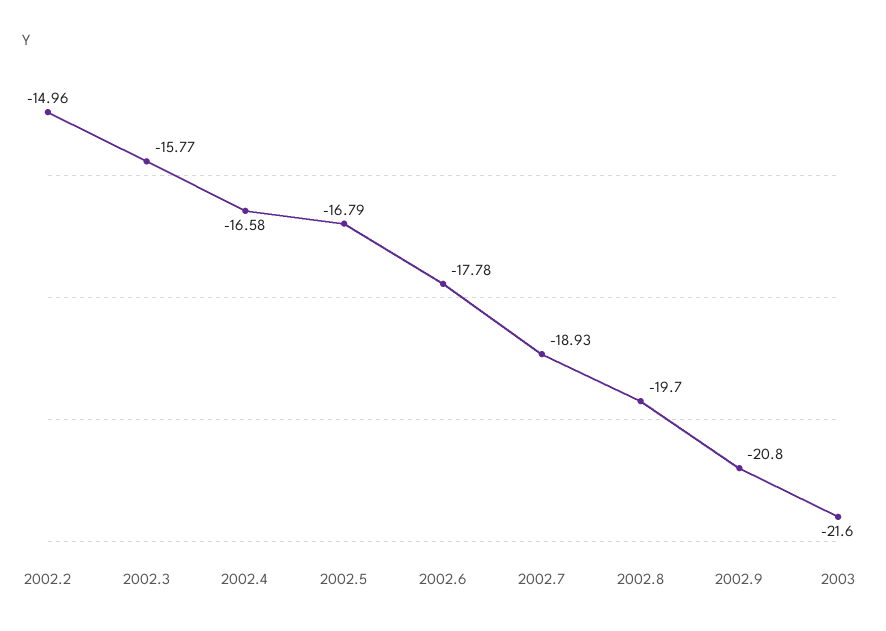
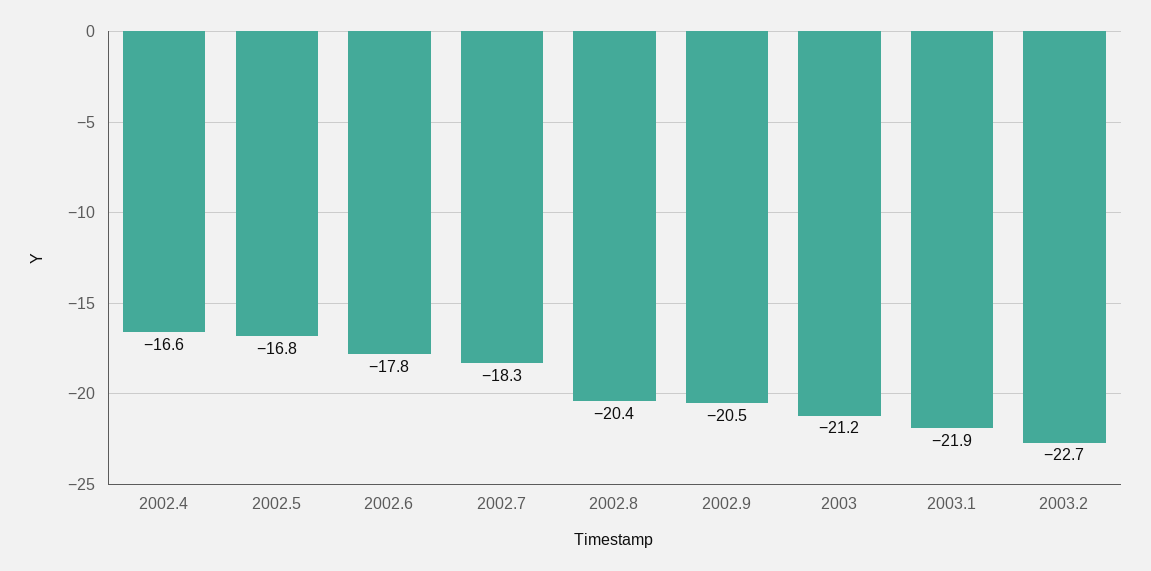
2002.2: -14.96 -> none
2002.3: -15.77 -> none
2002.7: -18.93 -> -18.3
2002.8: -19.7 -> -20.4
2002.9: -20.8 -> -20.5
2003: -21.6 -> -21.2
2003.1: none -> -21.9
2003.2: none -> -22.7

